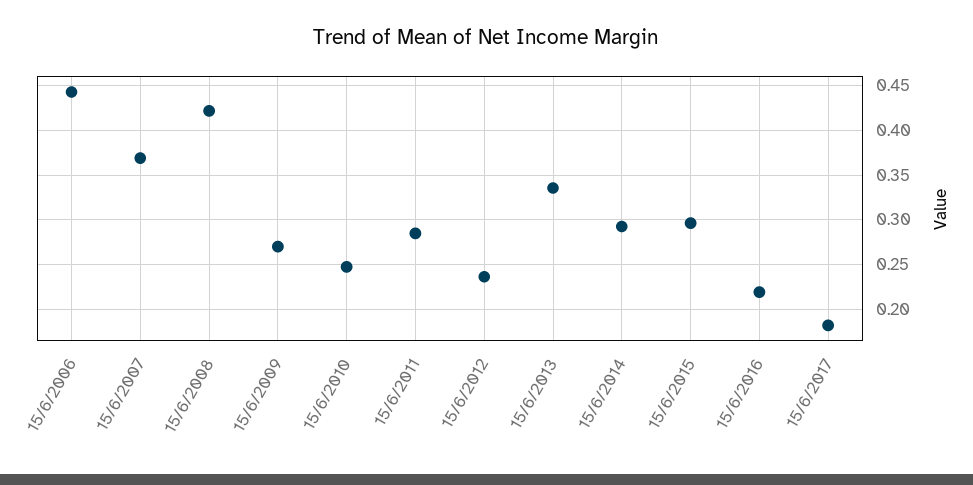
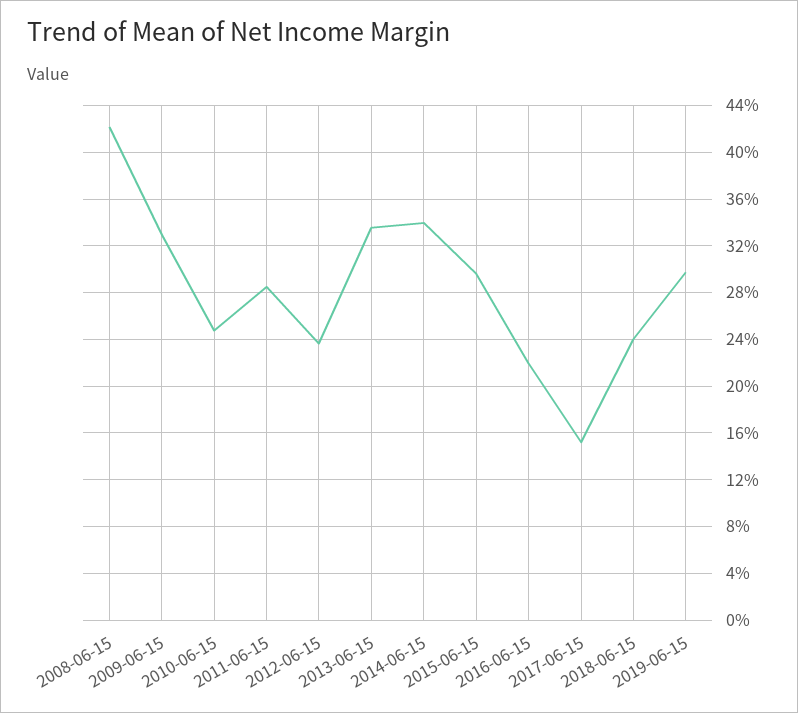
15/6/2006: 0.44 -> none
15/6/2007: 0.37 -> none
15/6/2009: 0.27 -> 0.33
15/6/2014: 0.29 -> 0.34
15/6/2017: 0.18 -> 0.15
2018-06-15: none -> 0.24
2019-06-15: none -> 0.3

